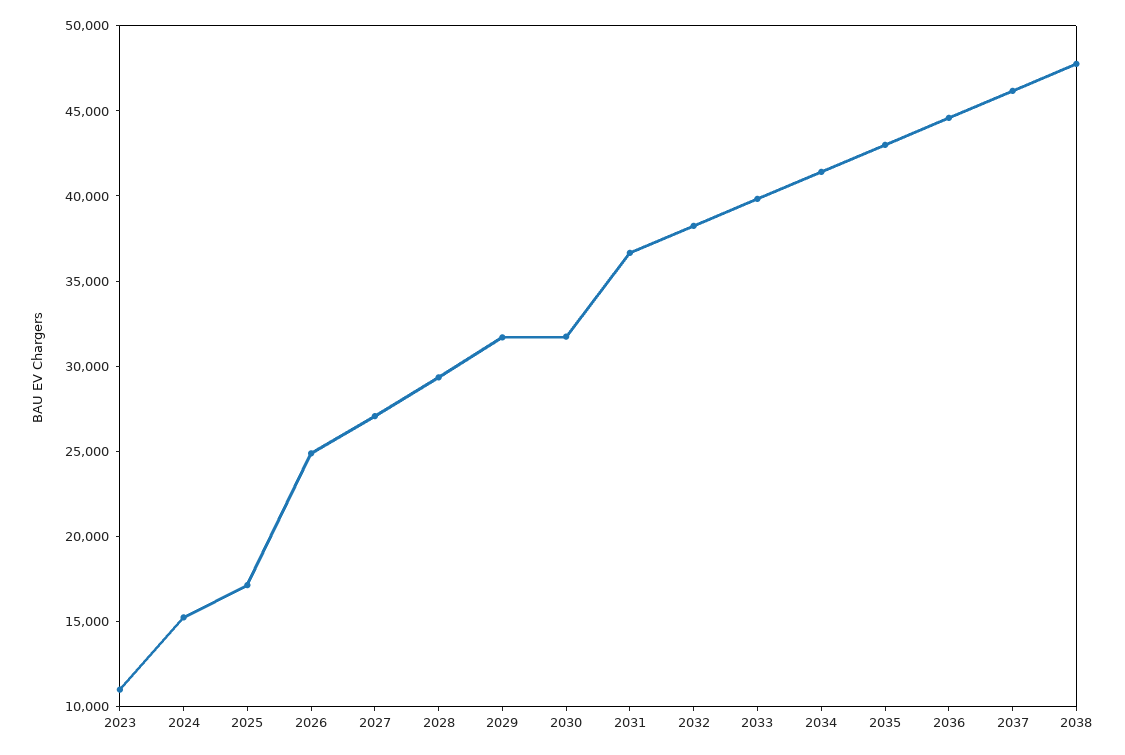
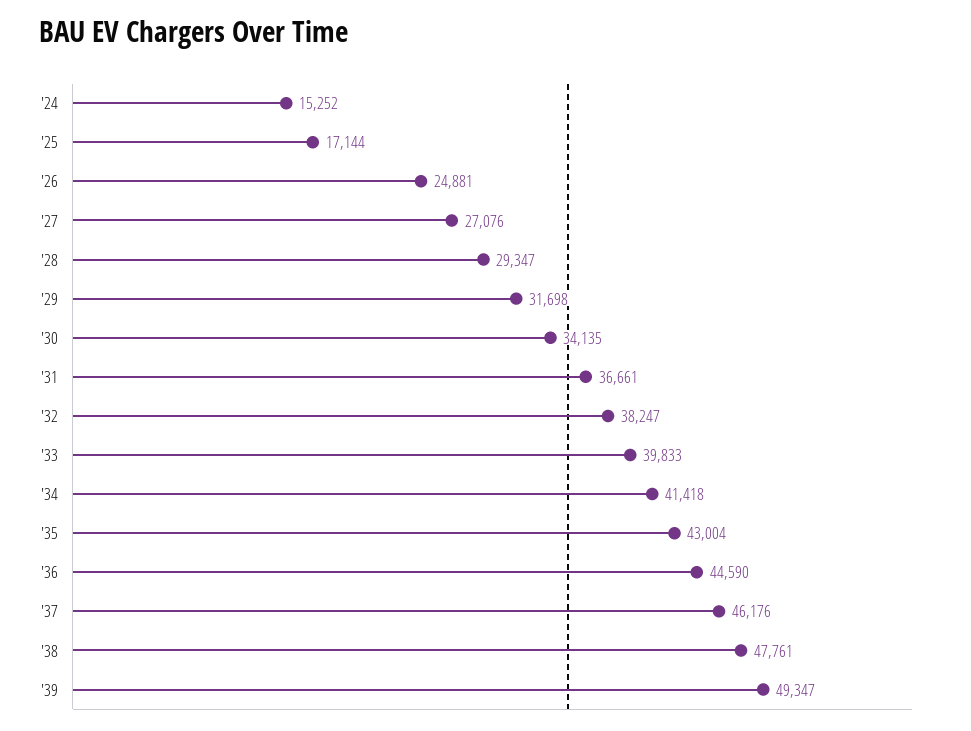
2023: 11000 -> none
2030: 32000 -> 34135
'39: none -> 49347

